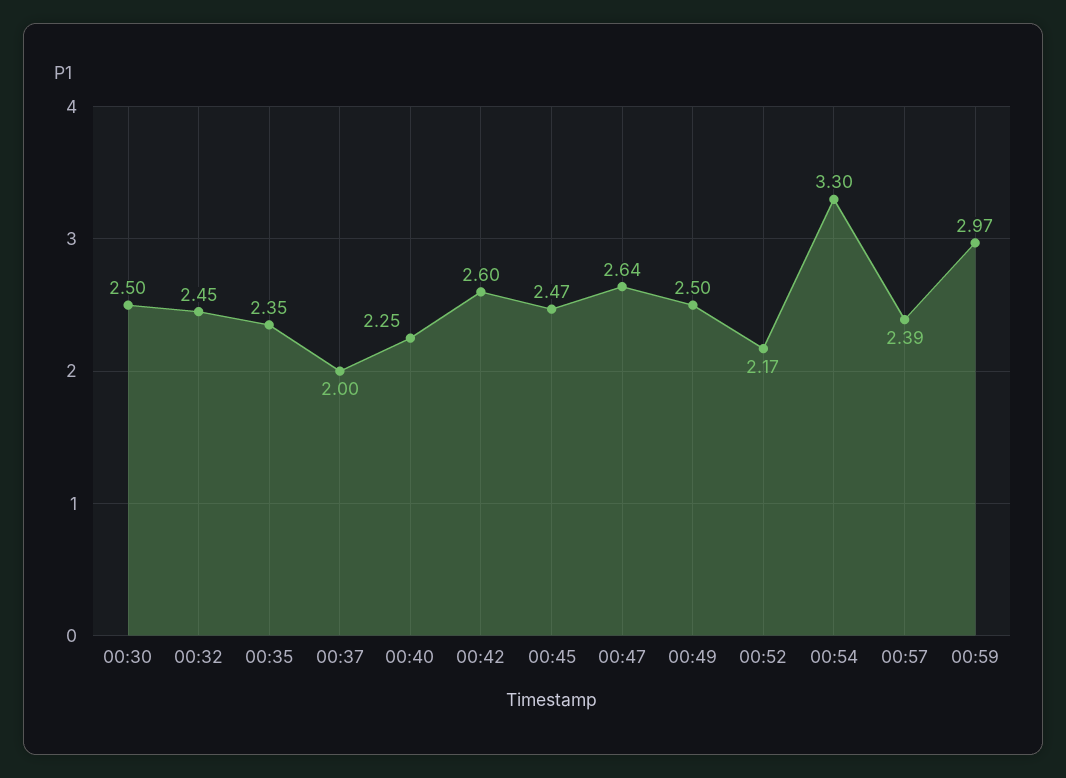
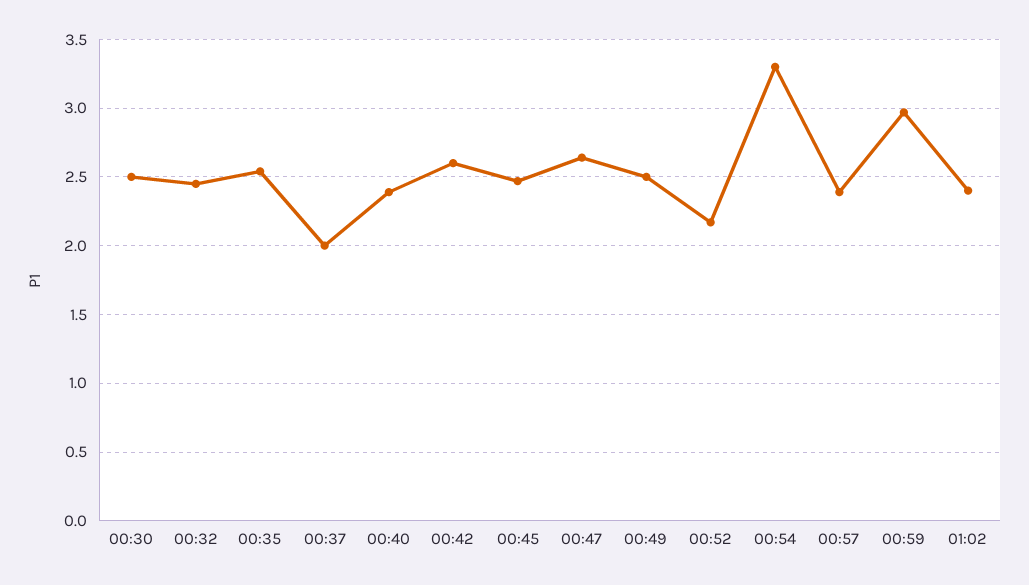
00:35: 2.35 -> 2.55
00:40: 2.25 -> 2.4
01:02: none -> 2.4

